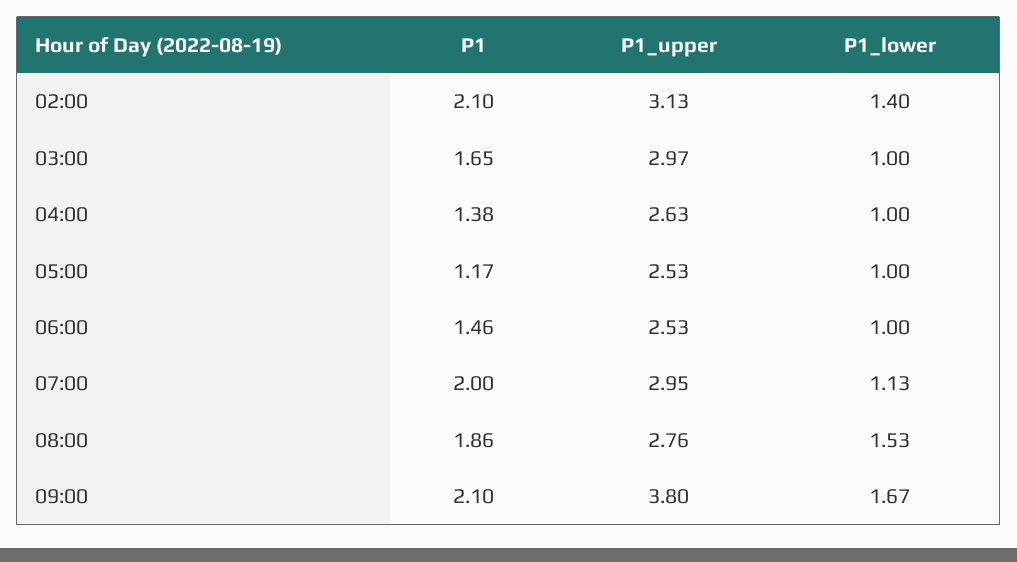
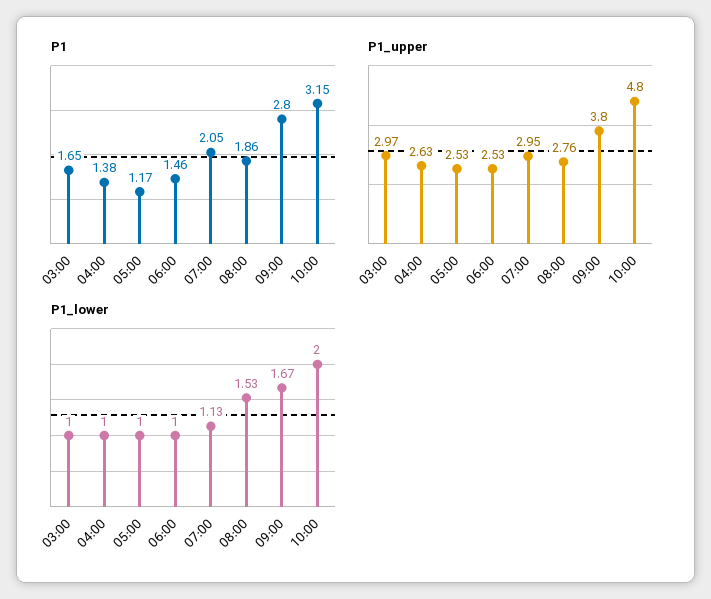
P1, 02:00: 2.1 -> none
P1_upper, 02:00: 3.13 -> none
P1_lower, 02:00: 1.4 -> none
P1, 07:00: 2 -> 2.05
P1, 09:00: 2.1 -> 2.8
P1, 10:00: none -> 3.15
P1_upper, 10:00: none -> 4.8
P1_lower, 10:00: none -> 2

